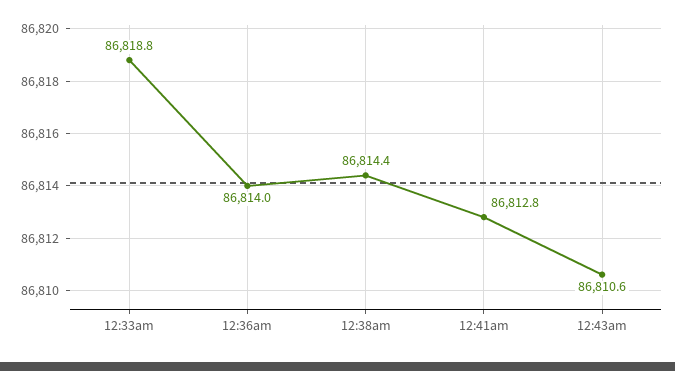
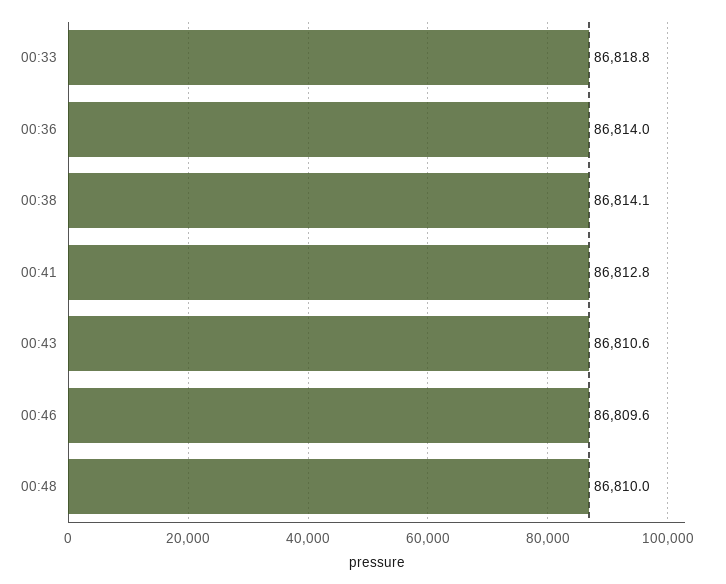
12:38am: 86814.4 -> 86814.1
00:46: none -> 86809.6
00:48: none -> 86810

